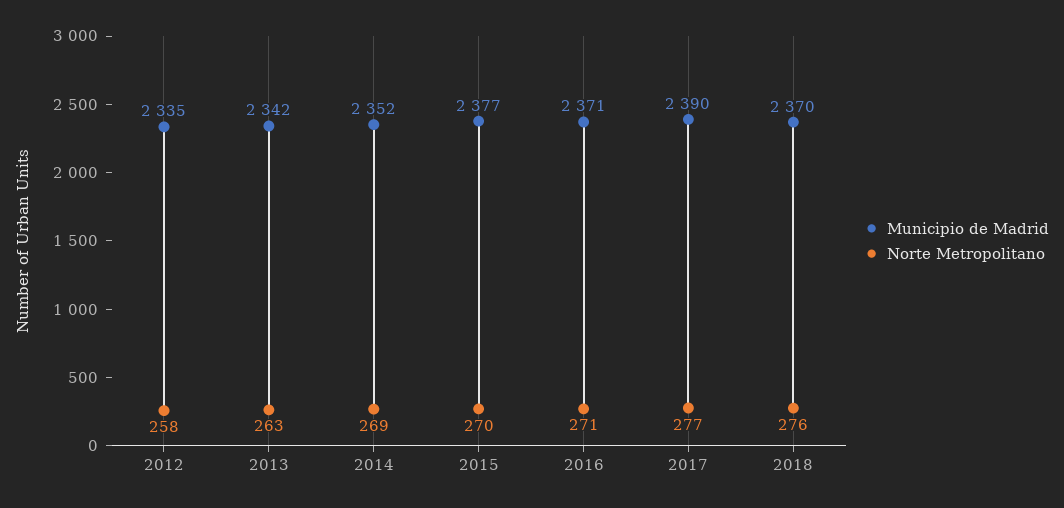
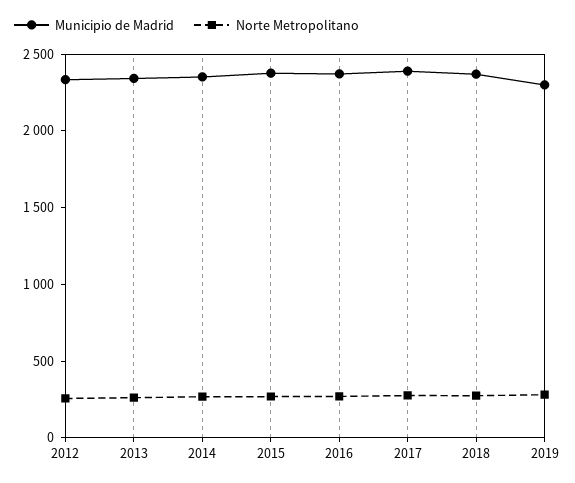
Municipio de Madrid, 2019: none -> 2300
Norte Metropolitano, 2019: none -> 300

